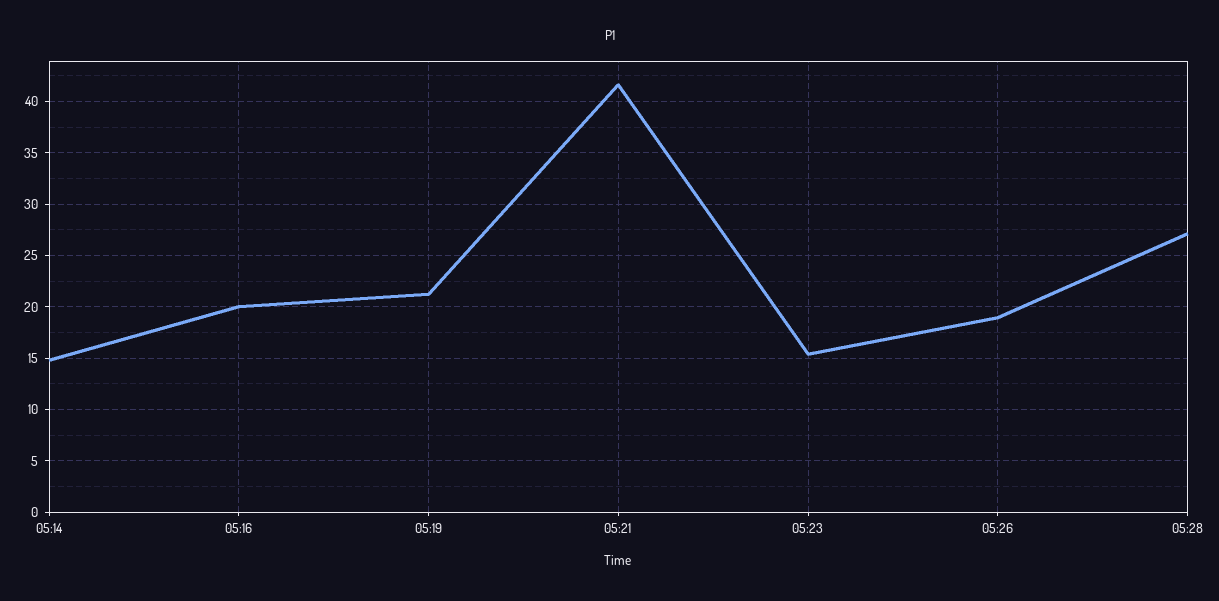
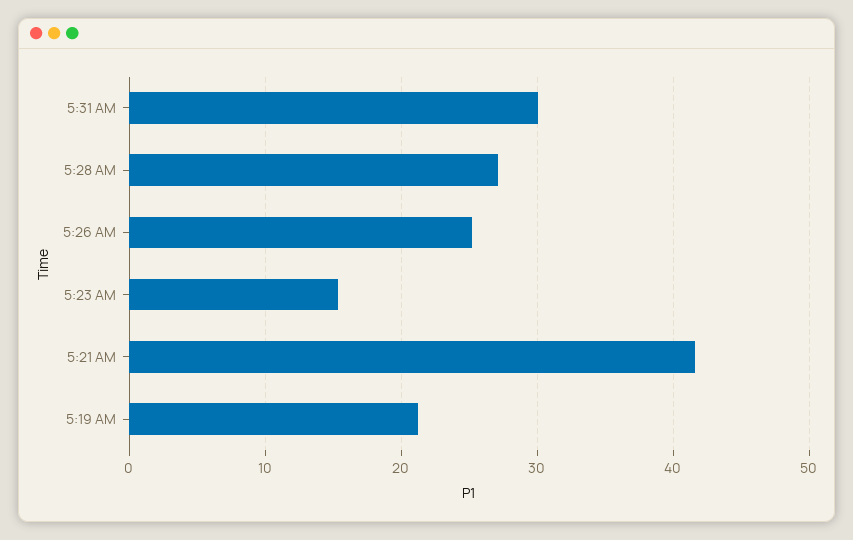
05:14: 15 -> none
05:16: 20 -> none
05:26: 19 -> 25
5:31 AM: none -> 30

